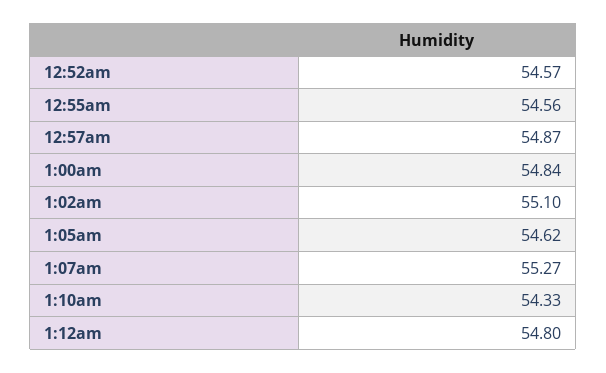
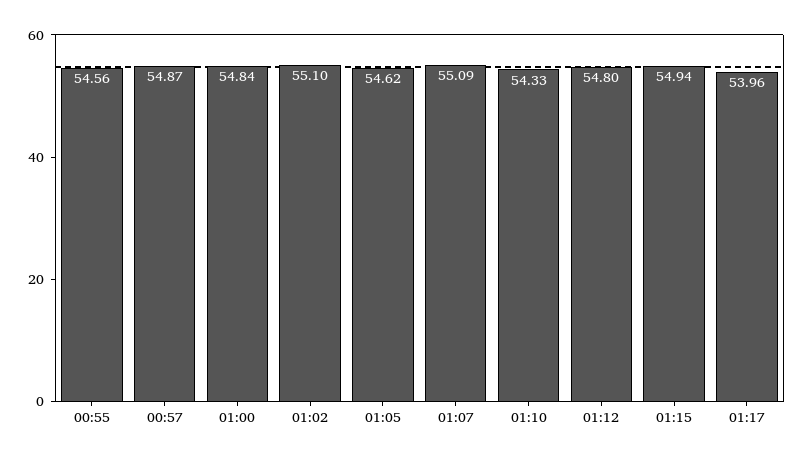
12:52am: 54.57 -> none
1:07am: 55.27 -> 55.09
01:15: none -> 54.94
01:17: none -> 53.96

